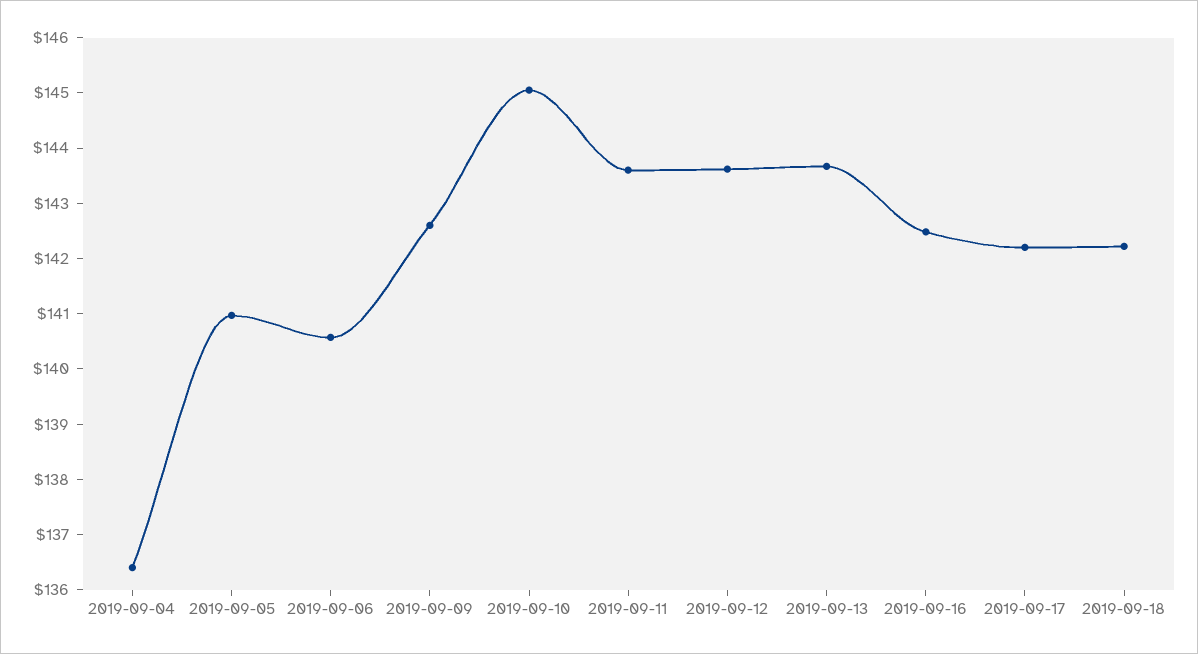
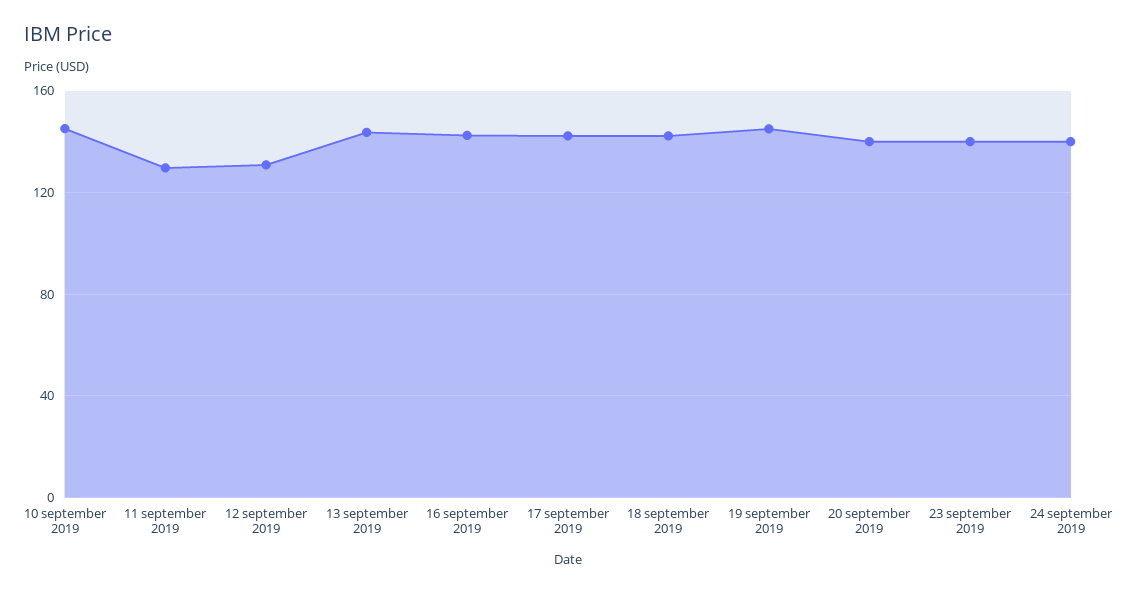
2019-09-04: 136.4 -> none
2019-09-05: 141 -> none
2019-09-06: 140.6 -> none
2019-09-09: 142.6 -> none
2019-09-11: 143.6 -> 130
2019-09-12: 143.6 -> 130
19 september 2019: none -> 145
20 september 2019: none -> 140
23 september 2019: none -> 140
24 september 2019: none -> 140

